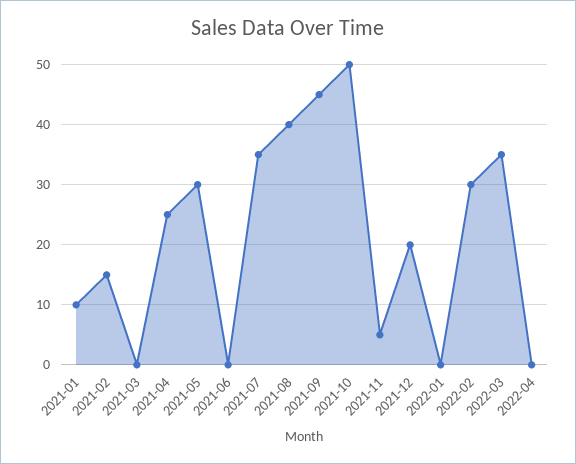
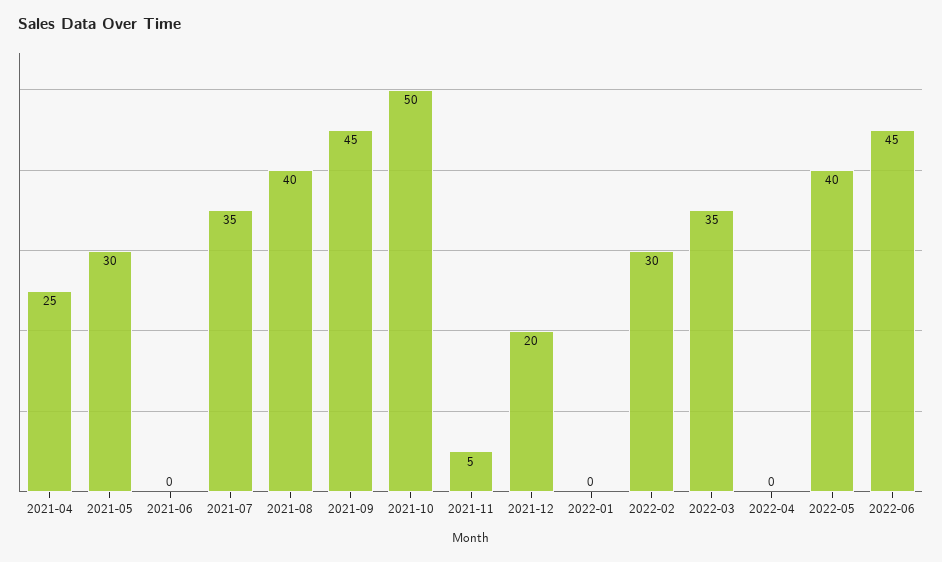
2021-01: 10 -> none
2021-02: 15 -> none
2021-03: 0 -> none
2022-05: none -> 40
2022-06: none -> 45

